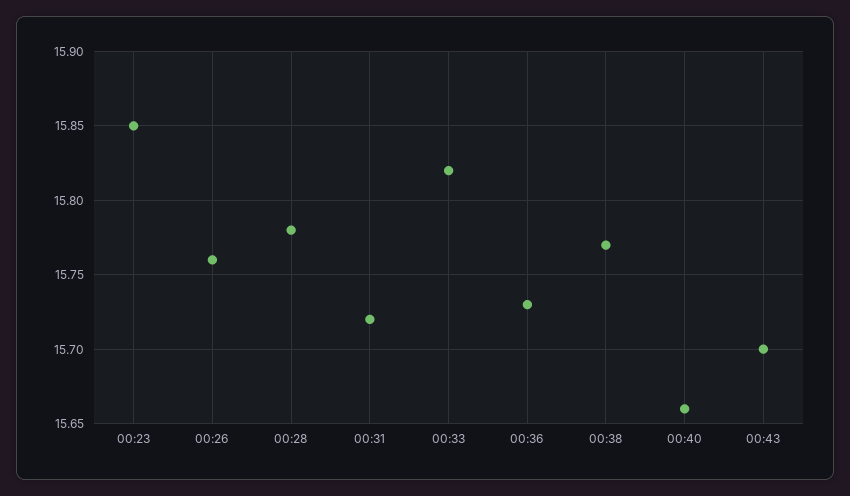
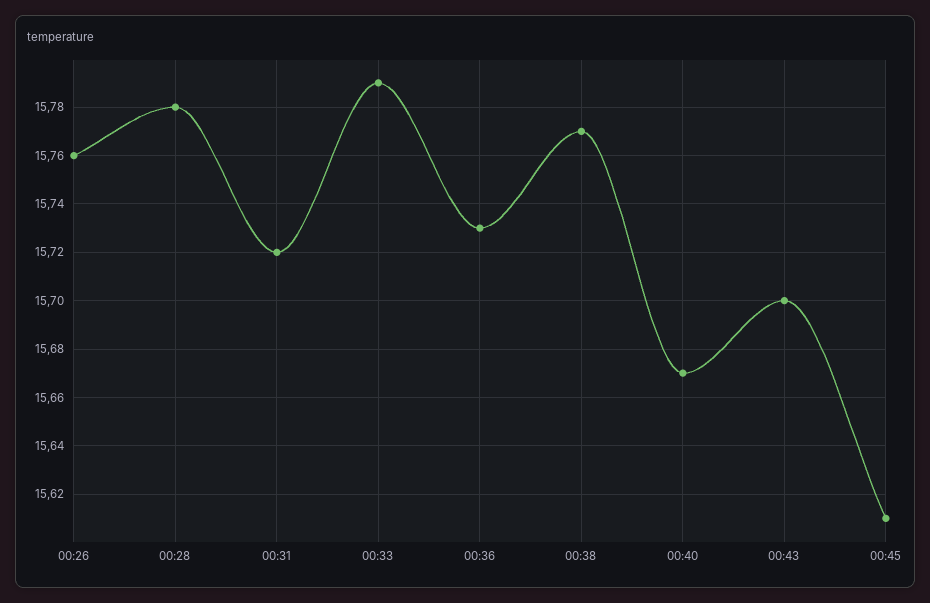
00:23: 15.85 -> none
00:33: 15.82 -> 15.79
00:40: 15.66 -> 15.67
00:45: none -> 15.61

